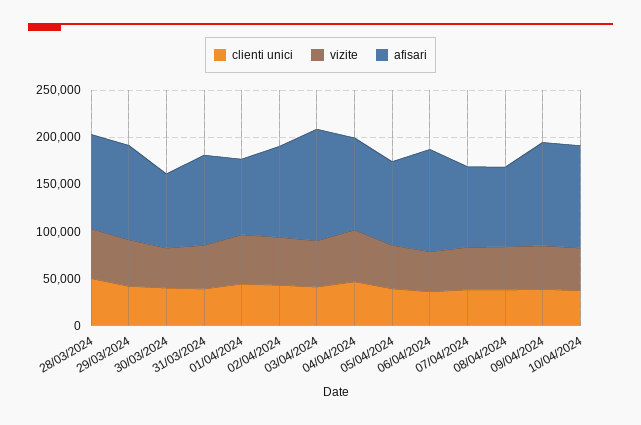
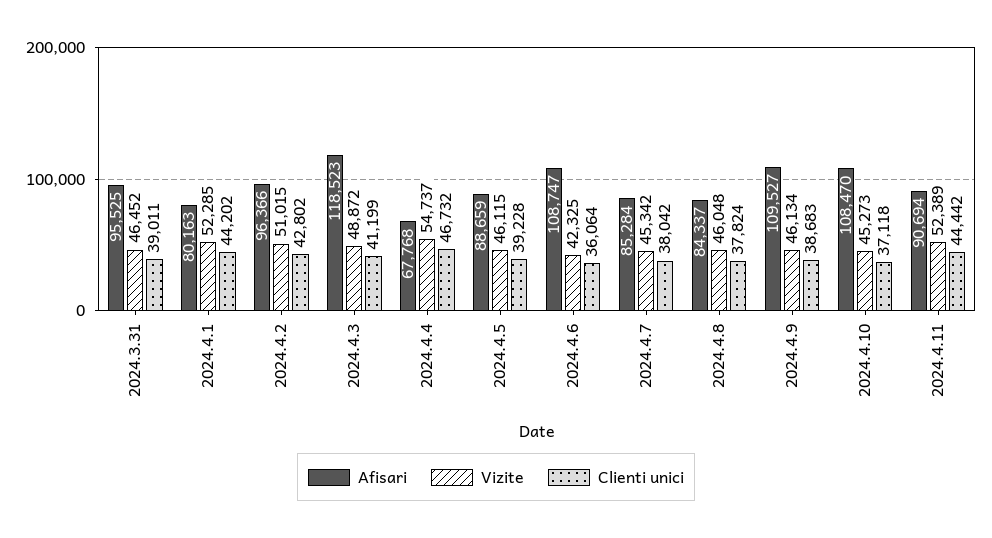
clienti unici, 28/03/2024: 50000 -> none
vizite, 28/03/2024: 50000 -> none
afisari, 28/03/2024: 100000 -> none
clienti unici, 29/03/2024: 40000 -> none
vizite, 29/03/2024: 50000 -> none
afisari, 29/03/2024: 100000 -> none
clienti unici, 30/03/2024: 40000 -> none
vizite, 30/03/2024: 40000 -> none
afisari, 30/03/2024: 80000 -> none
afisari, 04/04/2024: 100000 -> 67768
afisari, 2024.4.11: none -> 90694
vizite, 2024.4.11: none -> 52389
clienti unici, 2024.4.11: none -> 44442

